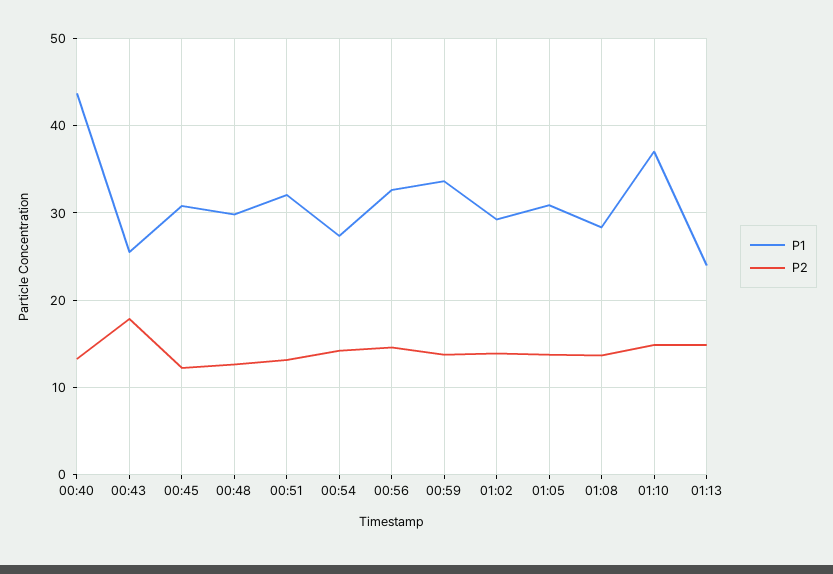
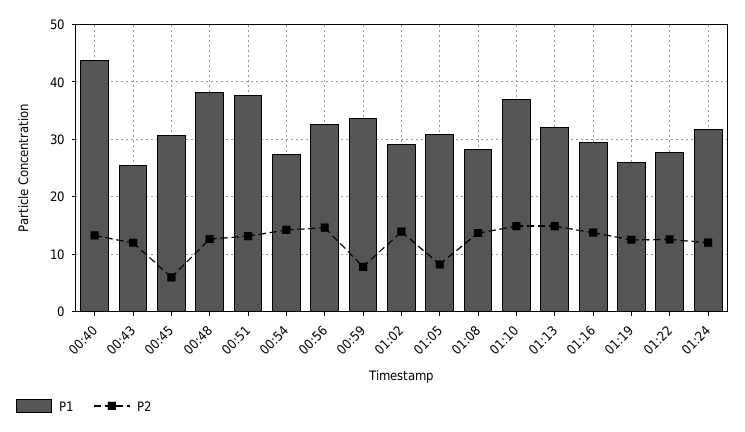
P2, 00:43: 18 -> 12
P2, 00:45: 12 -> 6
P1, 00:48: 30 -> 38
P1, 00:51: 32 -> 38
P2, 00:59: 14 -> 8
P2, 01:05: 14 -> 8
P1, 01:13: 24 -> 32
P1, 01:16: none -> 30
P2, 01:16: none -> 14
P1, 01:19: none -> 26
P2, 01:19: none -> 12
P1, 01:22: none -> 28
P2, 01:22: none -> 12
P1, 01:24: none -> 32
P2, 01:24: none -> 12

